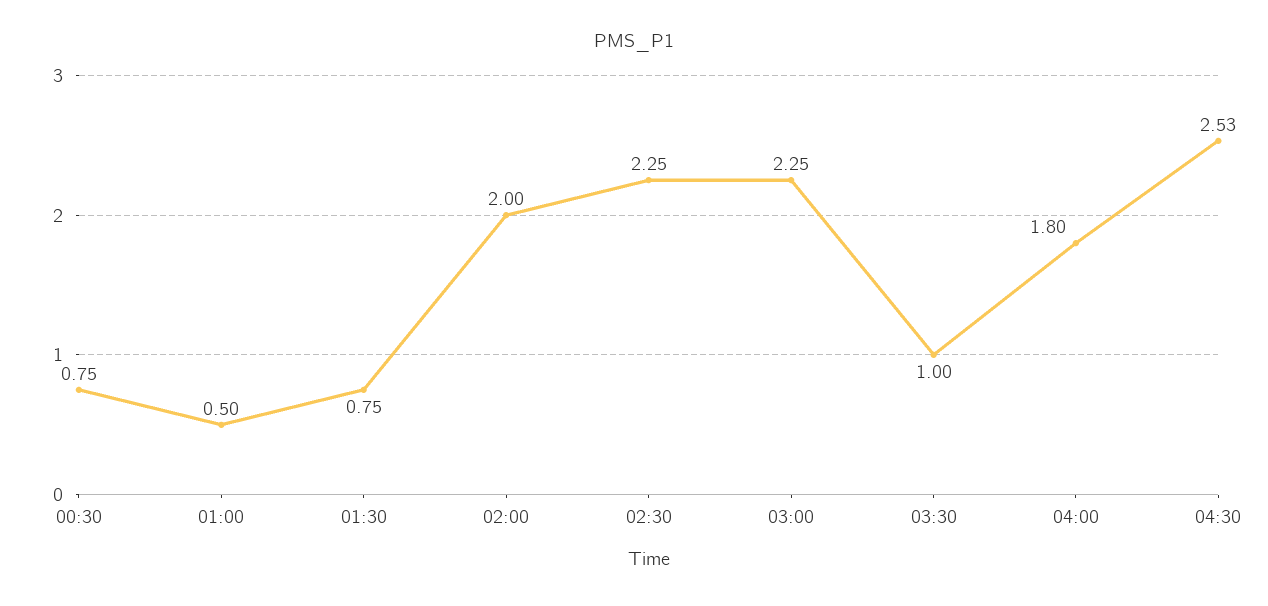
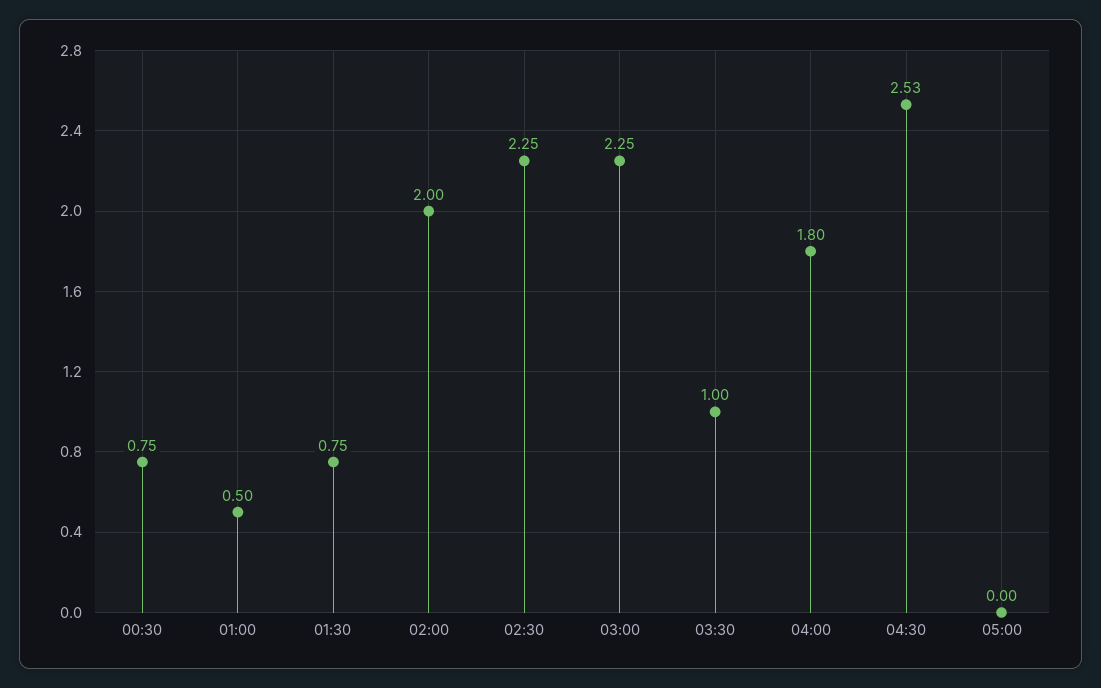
05:00: none -> 0

